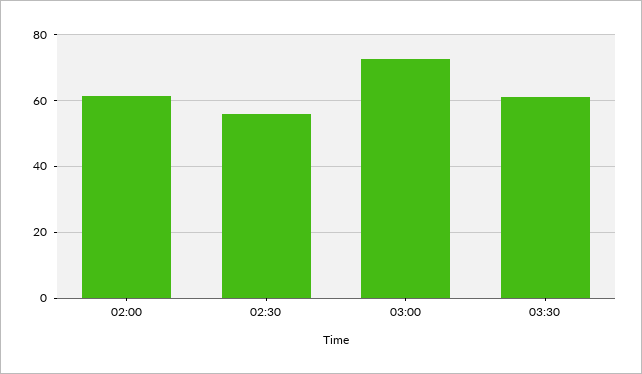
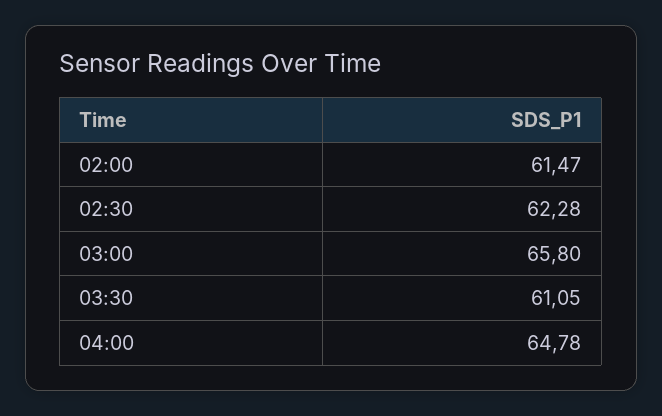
02:30: 56 -> 62.28
03:00: 72 -> 65.8
04:00: none -> 64.78

